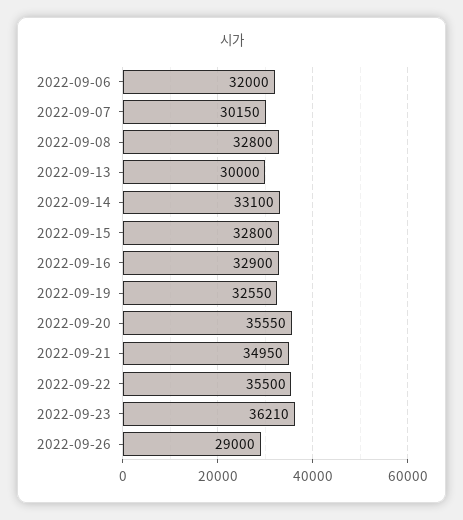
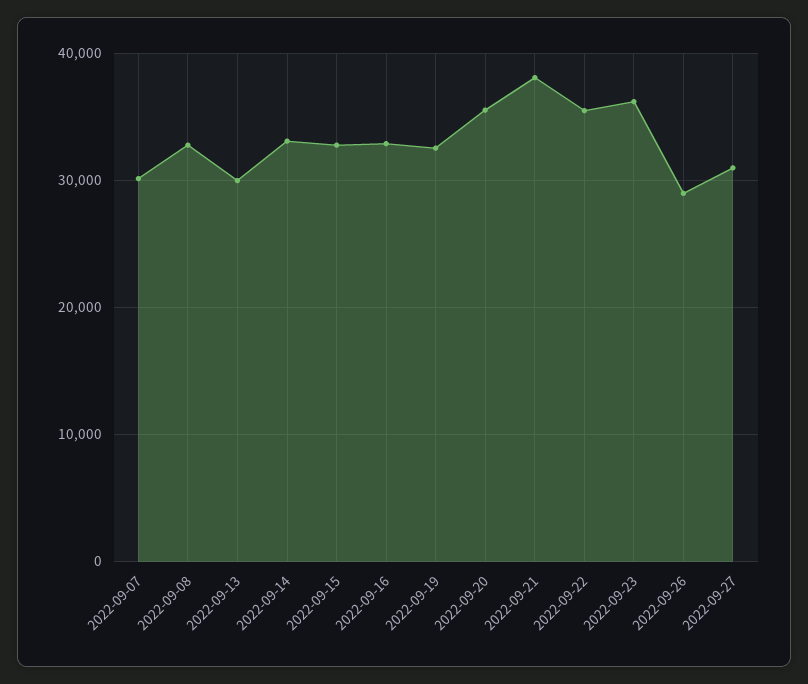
2022-09-06: 32000 -> none
2022-09-21: 34950 -> 38000
2022-09-27: none -> 31000

